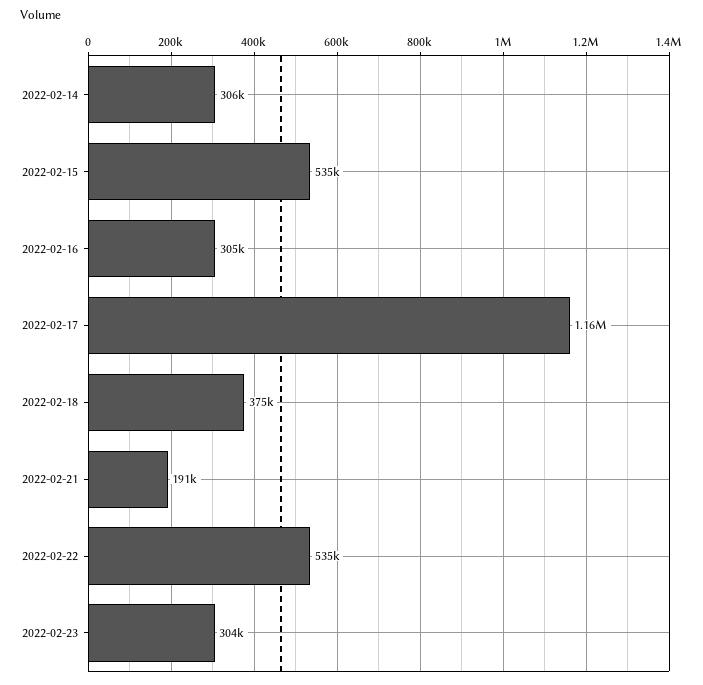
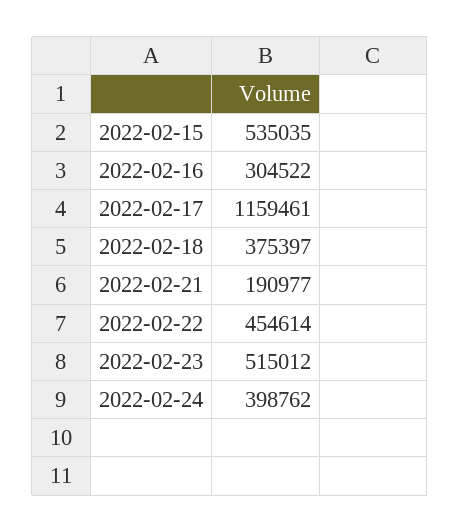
2022-02-14: 306000 -> none
2022-02-22: 535000 -> 454614
2022-02-23: 304000 -> 515012
2022-02-24: none -> 398762

